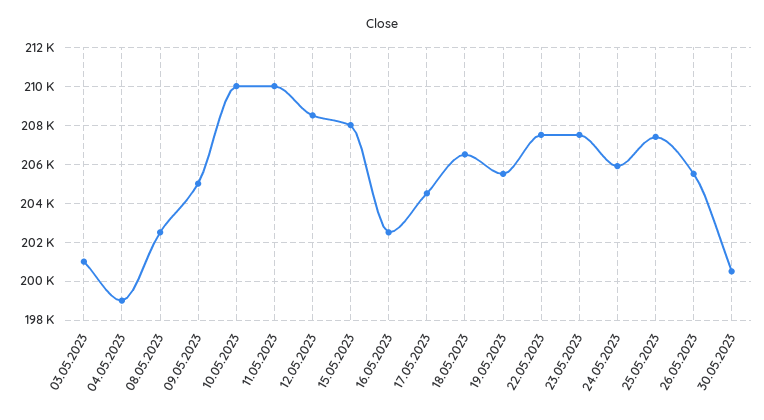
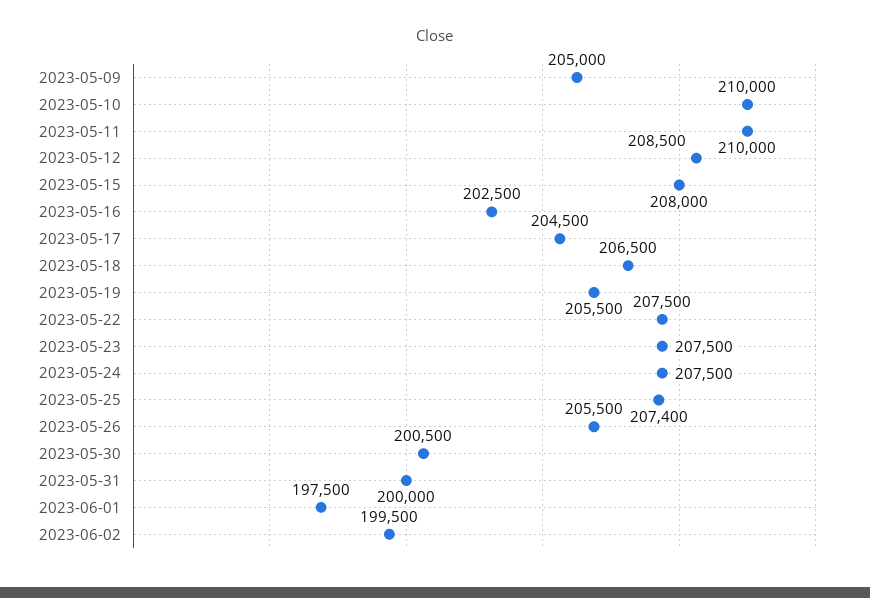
03.05.2023: 201000 -> none
04.05.2023: 199000 -> none
08.05.2023: 202500 -> none
24.05.2023: 206000 -> 207500
2023-05-31: none -> 200000
2023-06-01: none -> 197500
2023-06-02: none -> 199500

